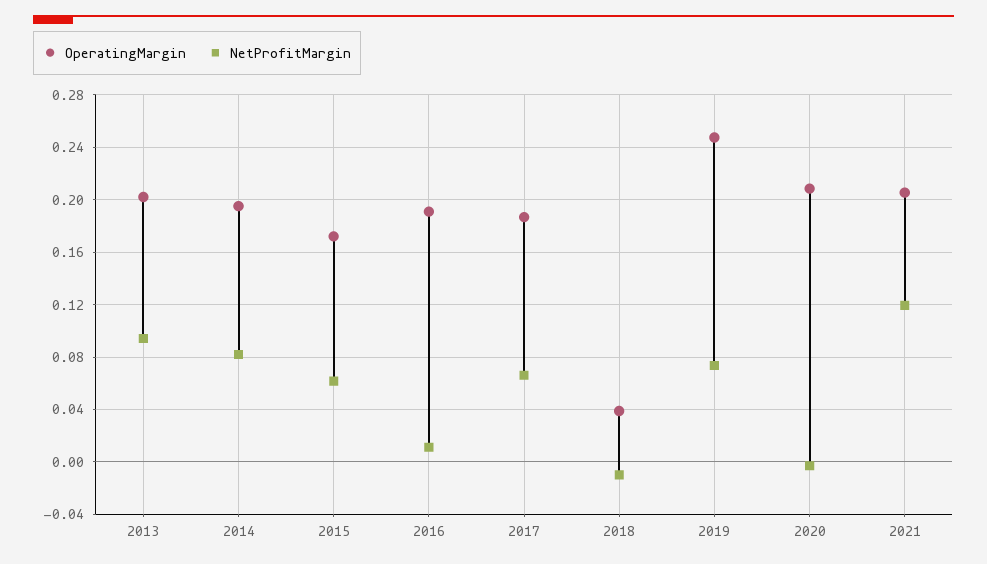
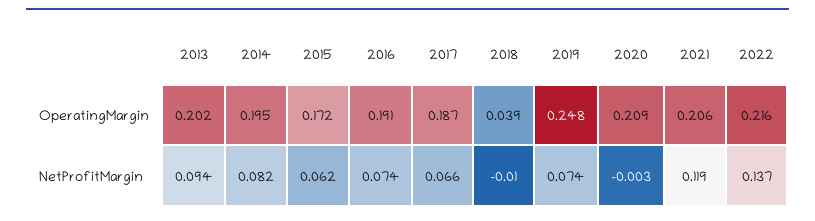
NetProfitMargin, 2016: 0.01 -> 0.074
OperatingMargin, 2022: none -> 0.216
NetProfitMargin, 2022: none -> 0.137

